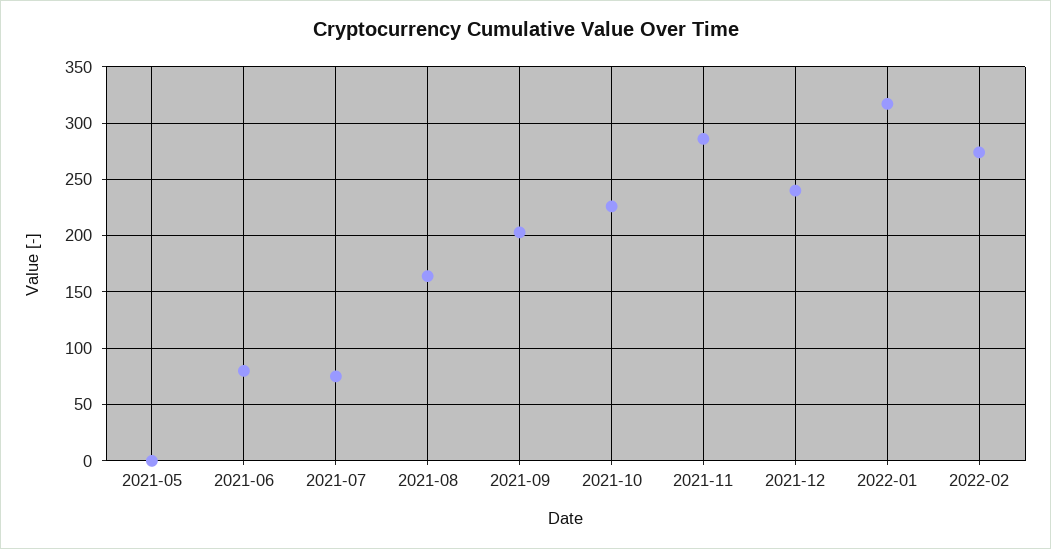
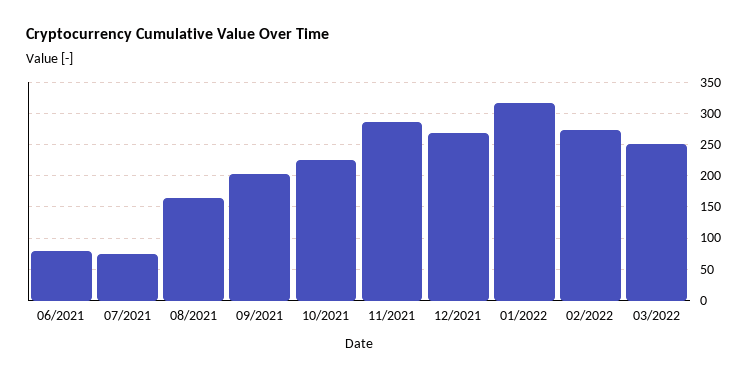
2021-05: 0 -> none
2021-12: 240 -> 270
03/2022: none -> 250

